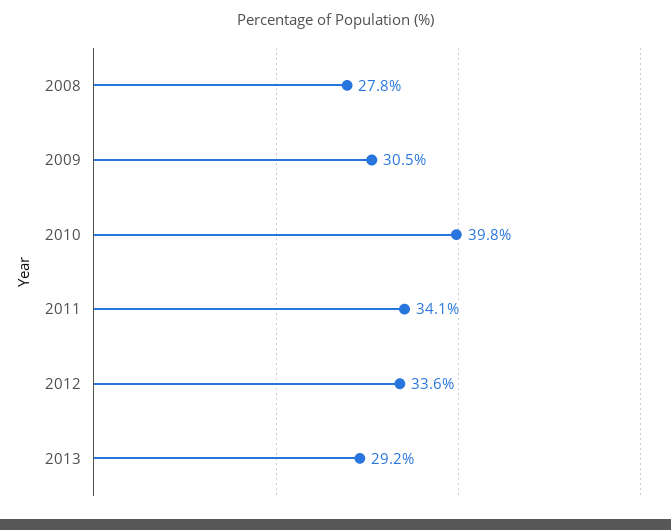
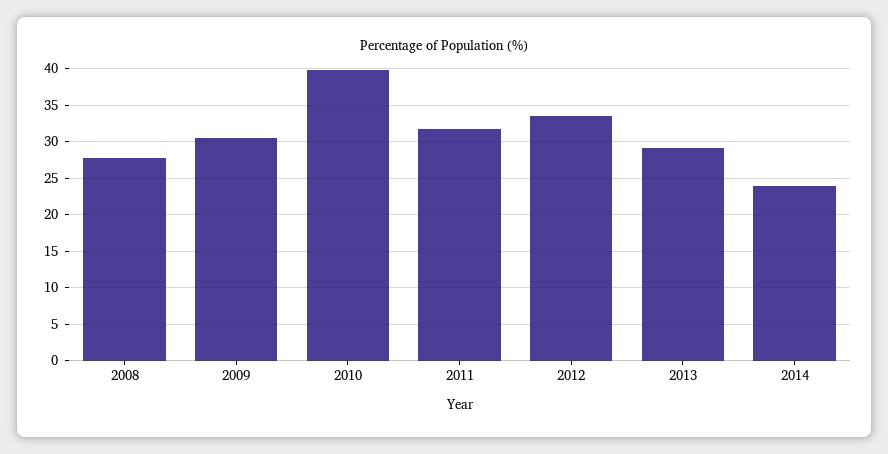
2011: 34.1 -> 32
2014: none -> 24

